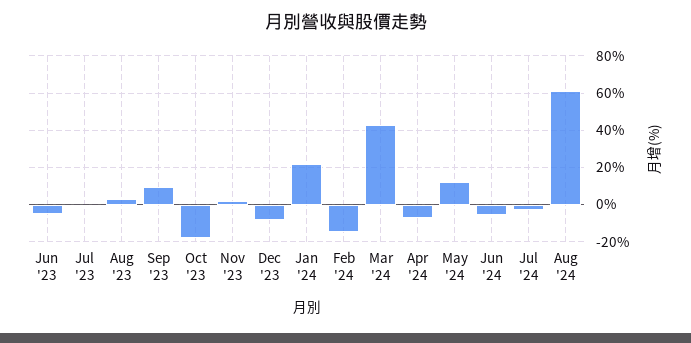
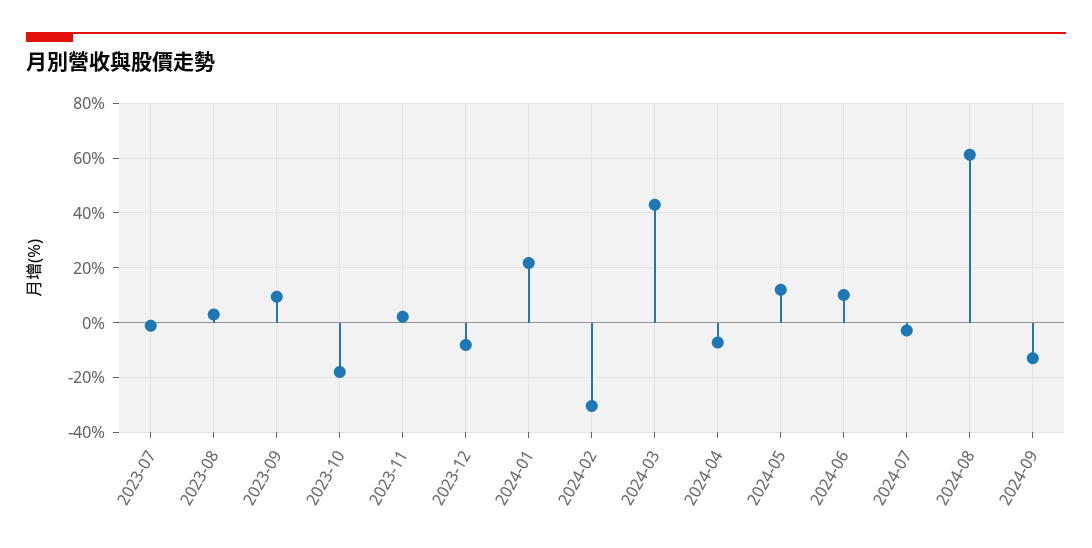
Jun '23: -5 -> none
Feb '24: -15 -> -30
Jun '24: -5 -> 10
2024-09: none -> -12.5

